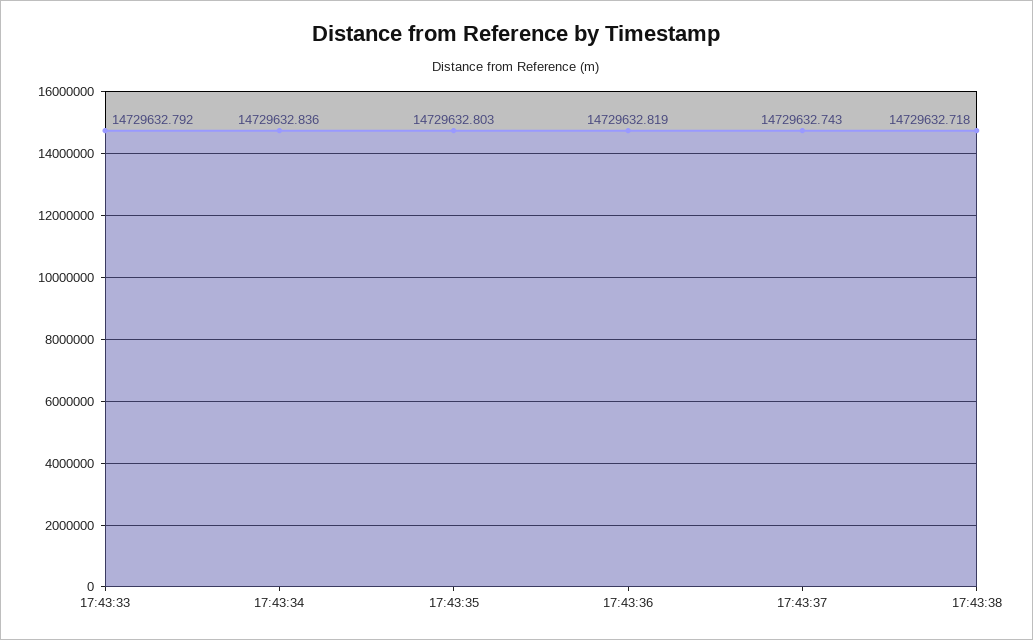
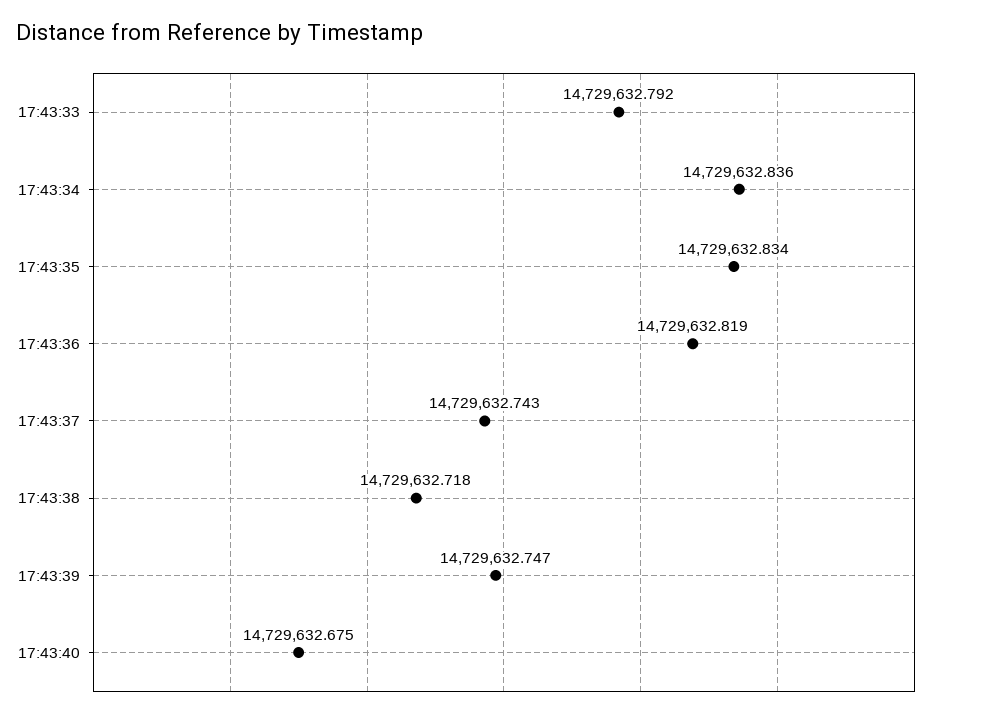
17:43:35: 14729632.803 -> 14729632.834
17:43:39: none -> 14729632.747
17:43:40: none -> 14729632.675

